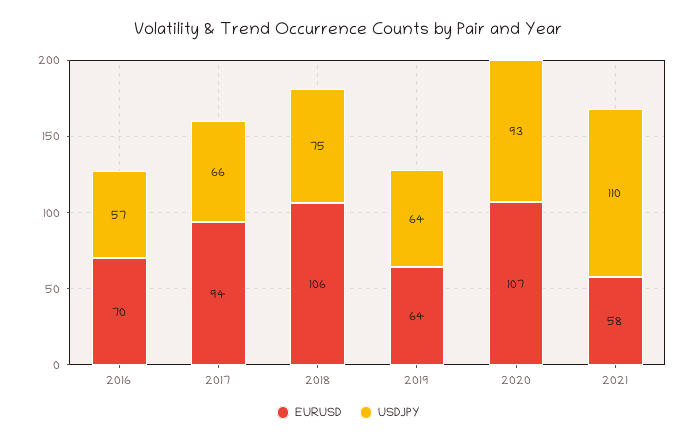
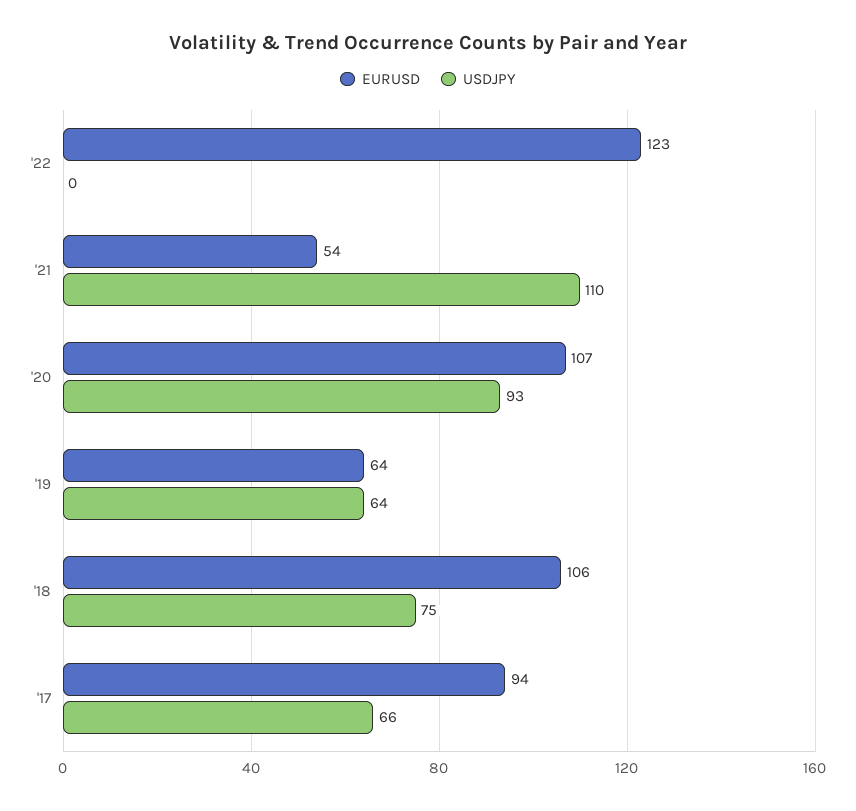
EURUSD, 2016: 70 -> none
USDJPY, 2016: 57 -> none
EURUSD, 2021: 58 -> 54
EURUSD, '22: none -> 123
USDJPY, '22: none -> 0

